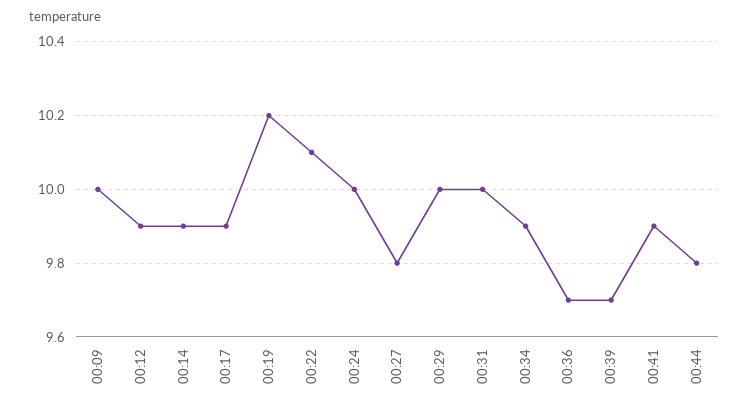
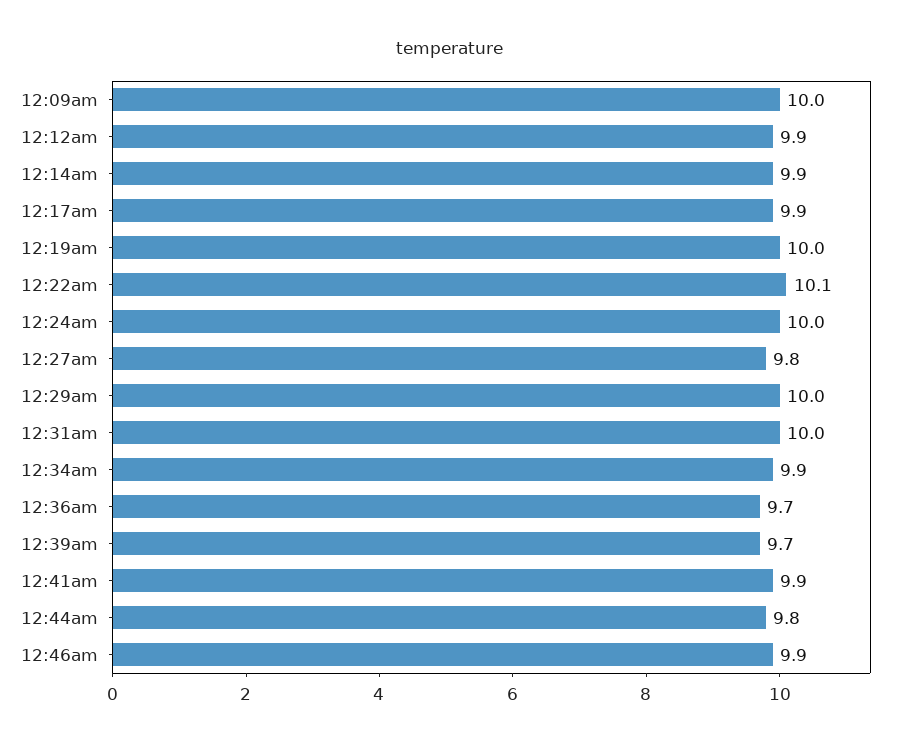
00:19: 10.2 -> 10
12:46am: none -> 9.9

